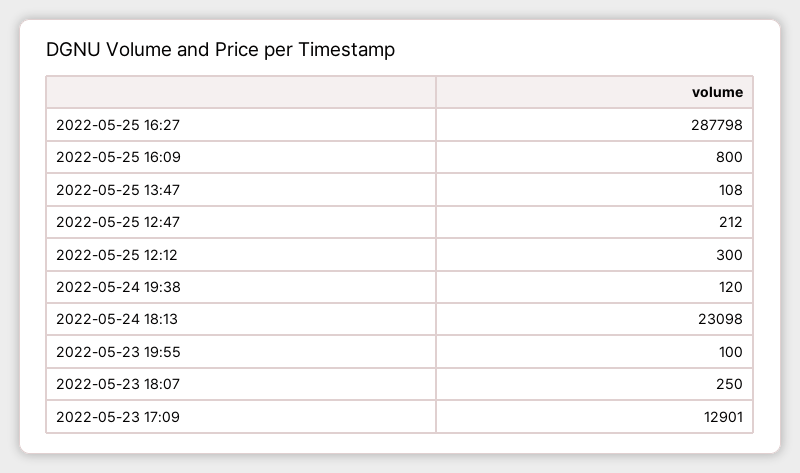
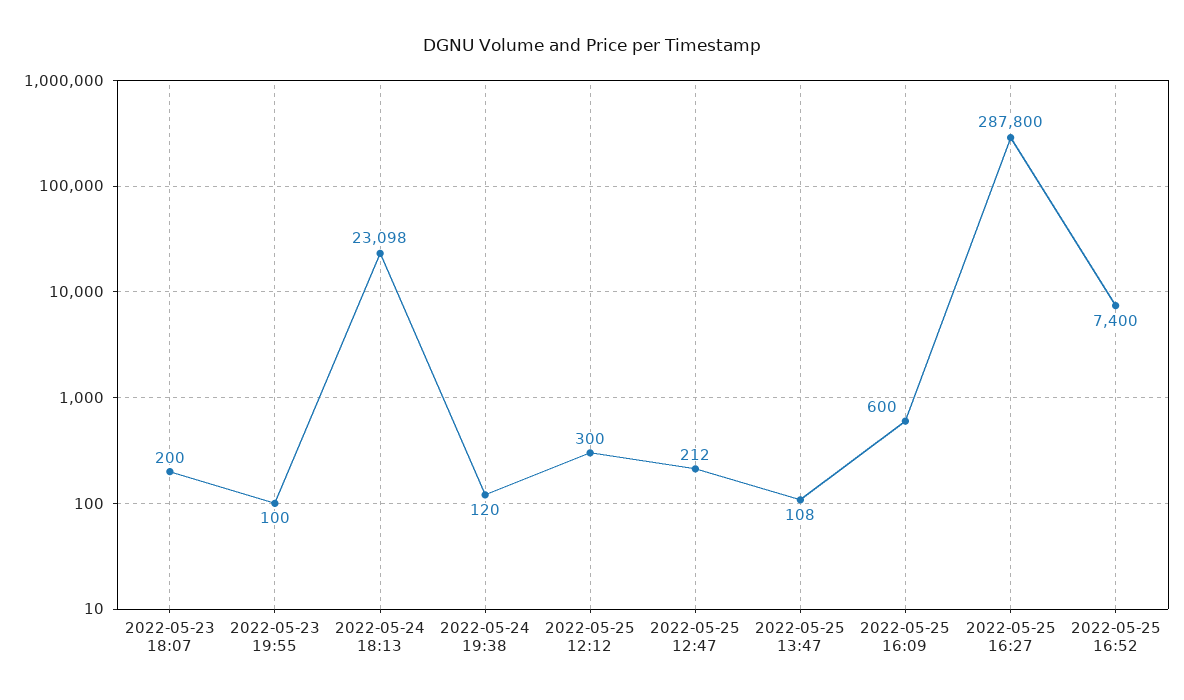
2022-05-25 16:27: 287798 -> 287800
2022-05-25 16:09: 800 -> 600
2022-05-23 18:07: 250 -> 200
2022-05-23 17:09: 12901 -> none
2022-05-25 16:52: none -> 7400

